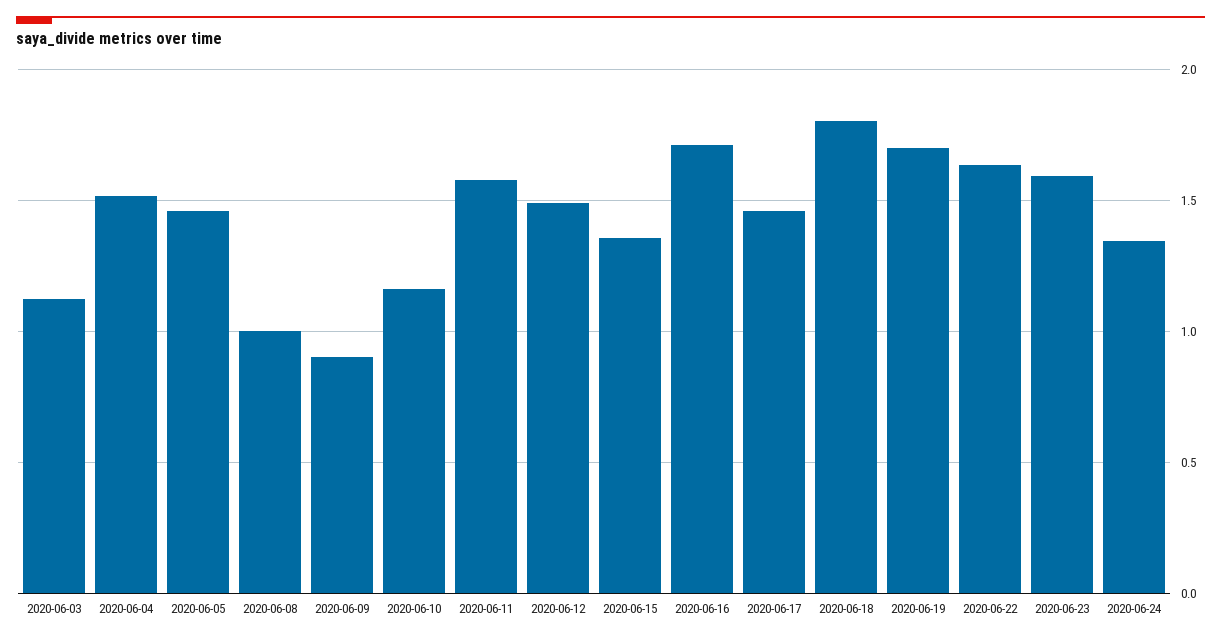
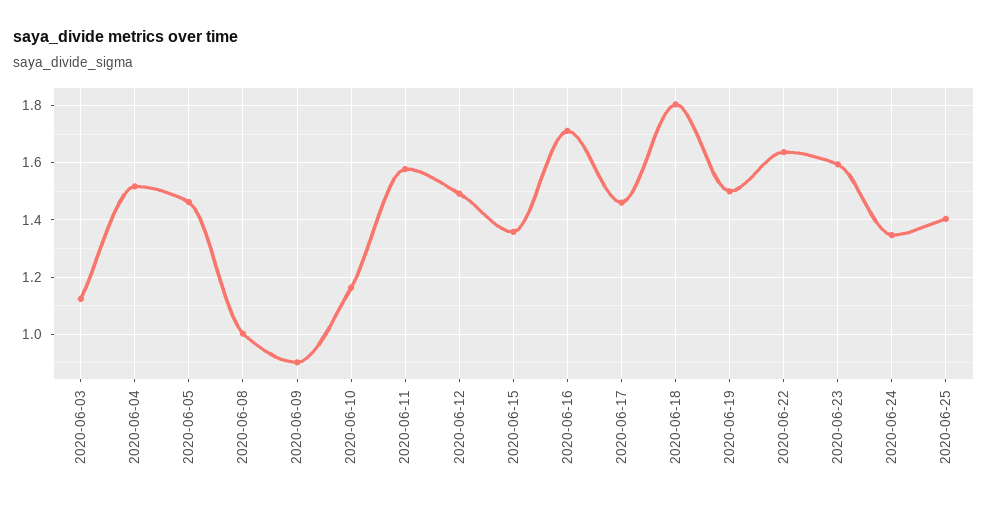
2020-06-19: 1.7 -> 1.5
2020-06-25: none -> 1.4

